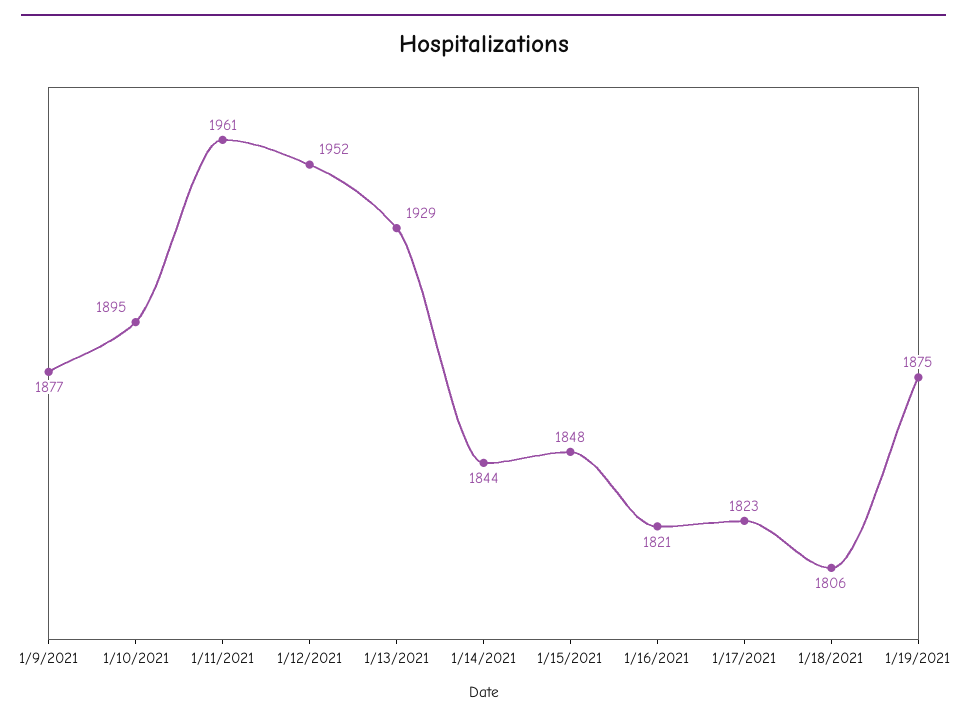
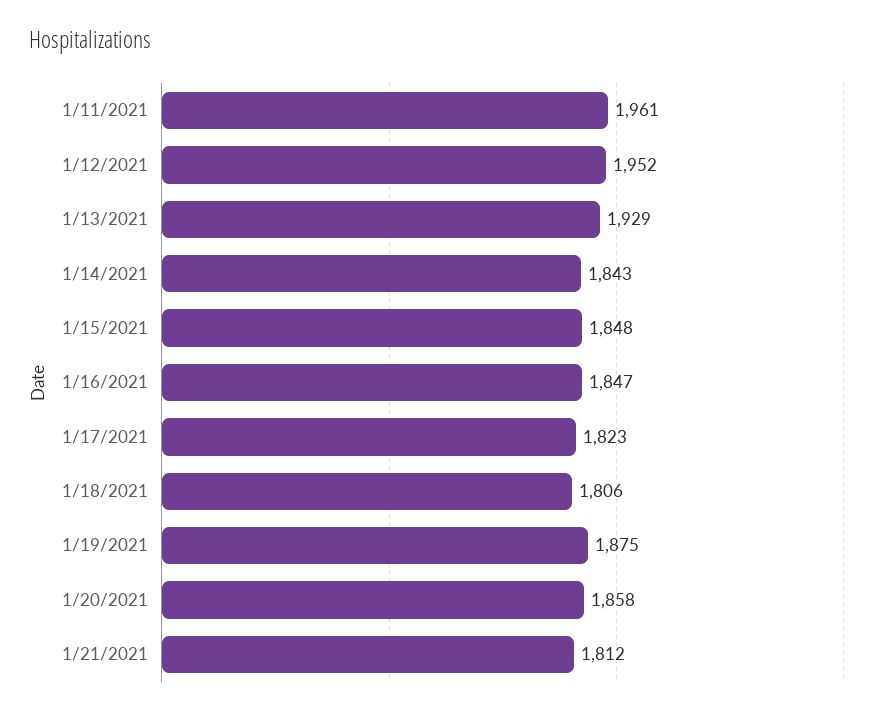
1/9/2021: 1877 -> none
1/10/2021: 1895 -> none
1/14/2021: 1844 -> 1843
1/16/2021: 1821 -> 1847
1/20/2021: none -> 1858
1/21/2021: none -> 1812

